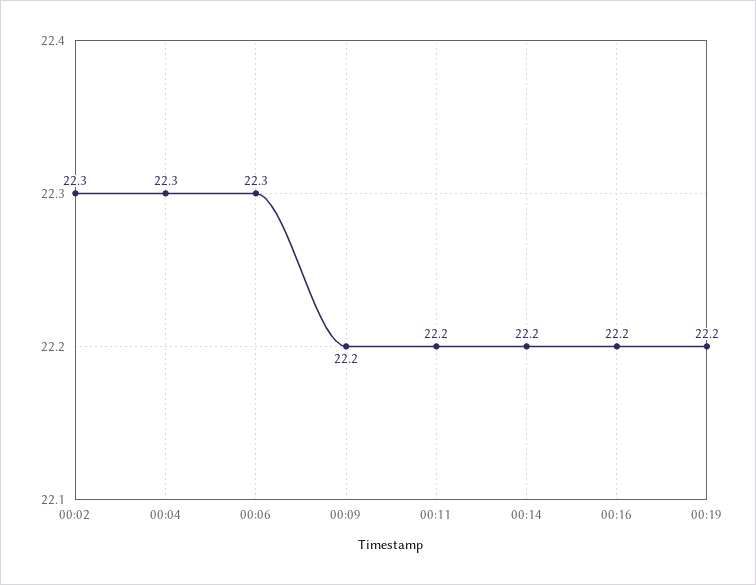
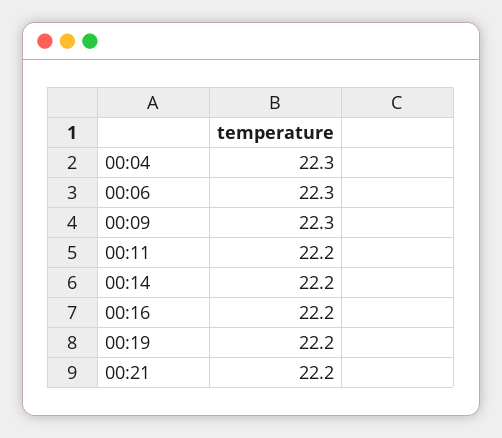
00:02: 22.3 -> none
00:09: 22.2 -> 22.3
00:21: none -> 22.2

